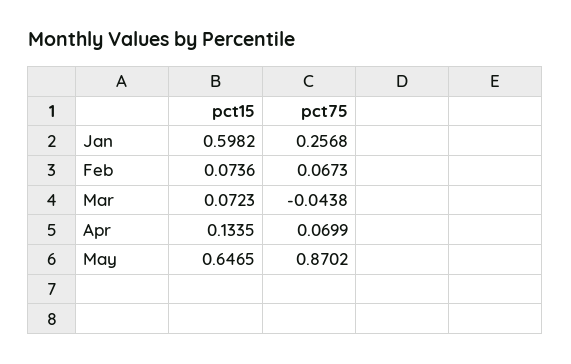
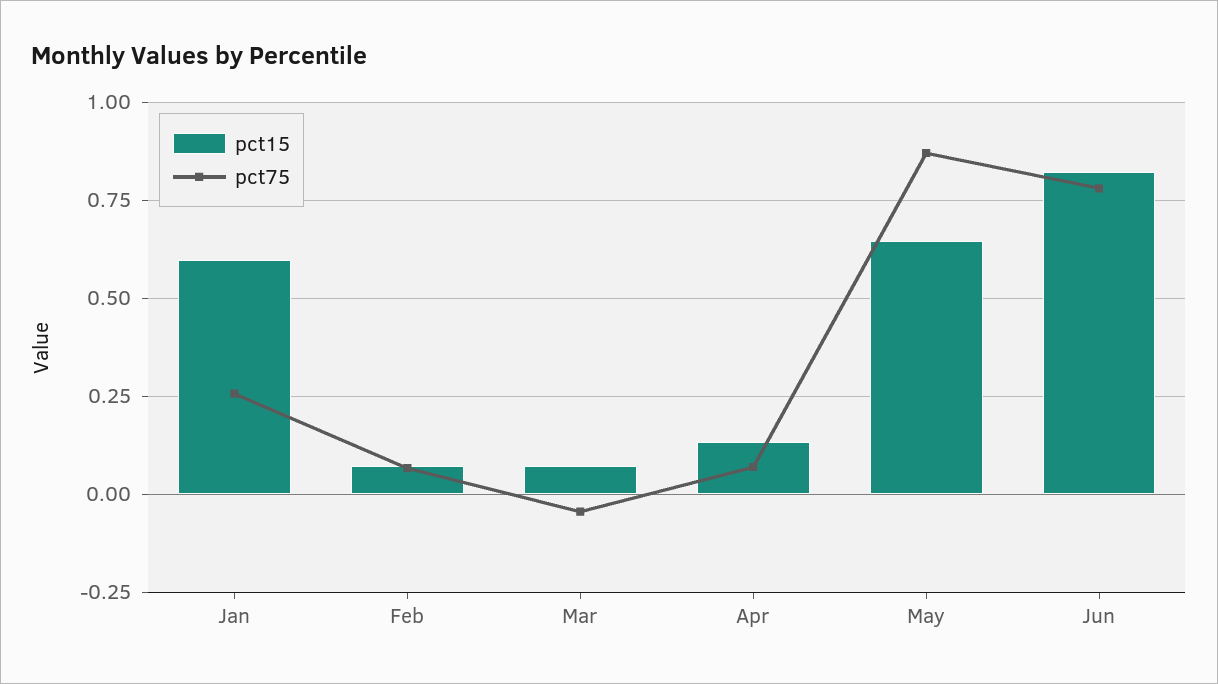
pct15, Jun: none -> 0.825
pct75, Jun: none -> 0.775

